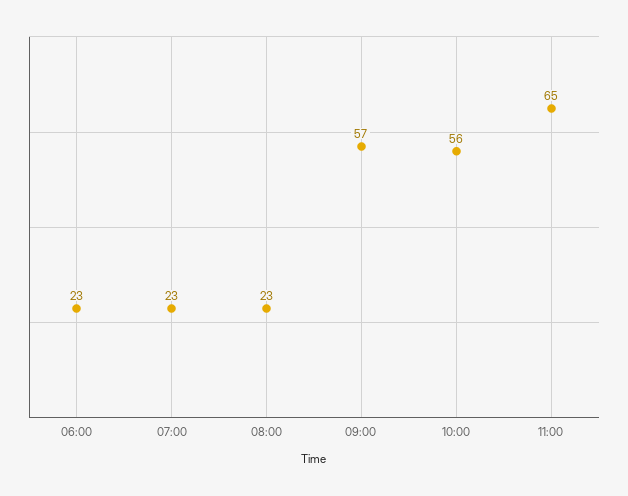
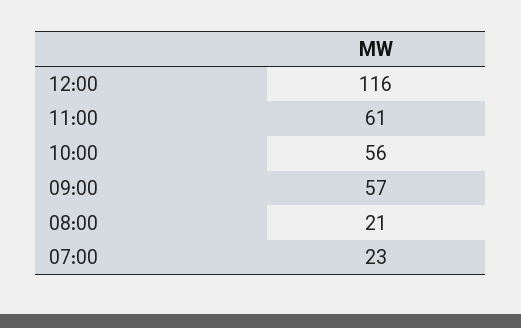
06:00: 23 -> none
08:00: 23 -> 21
11:00: 65 -> 61
12:00: none -> 116

